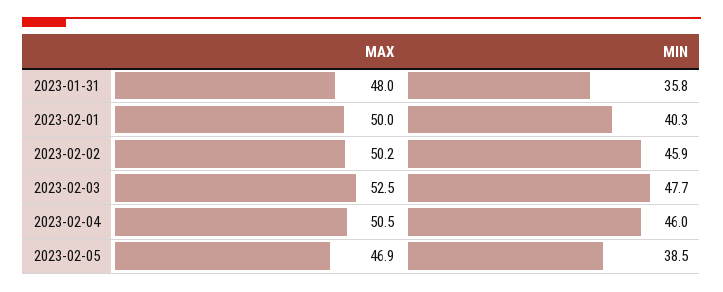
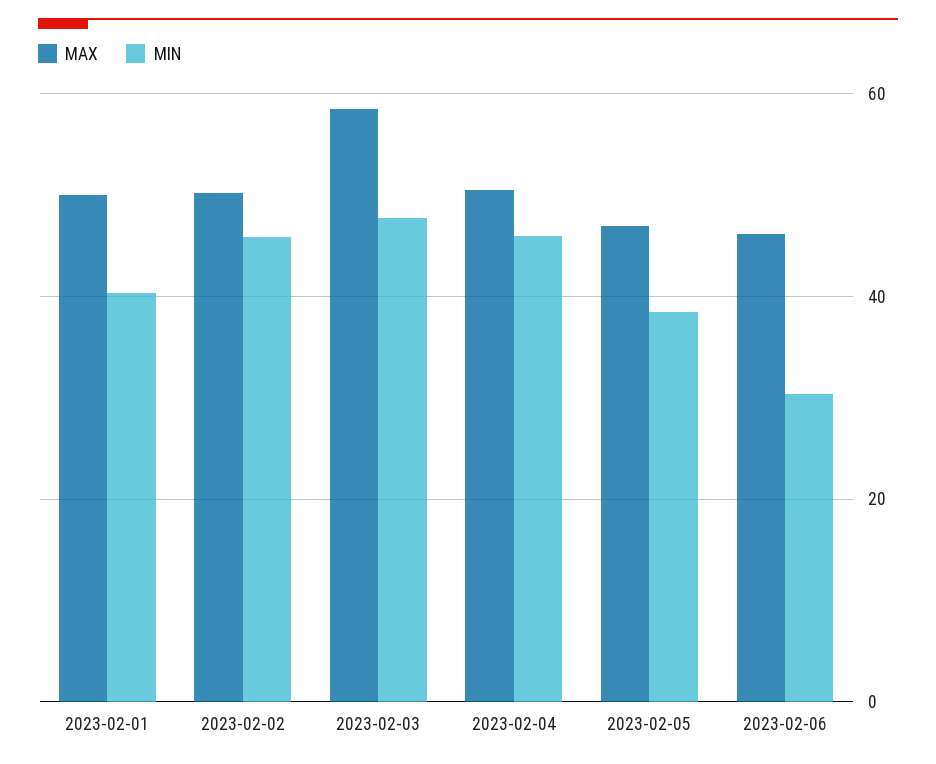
MAX, 2023-01-31: 48 -> none
MIN, 2023-01-31: 35.8 -> none
MAX, 2023-02-03: 52.5 -> 58
MAX, 2023-02-06: none -> 46
MIN, 2023-02-06: none -> 30

